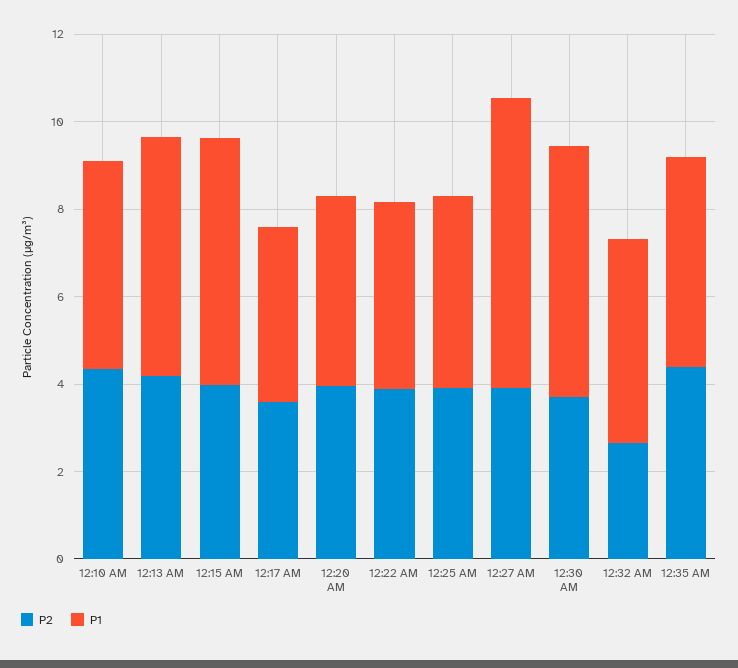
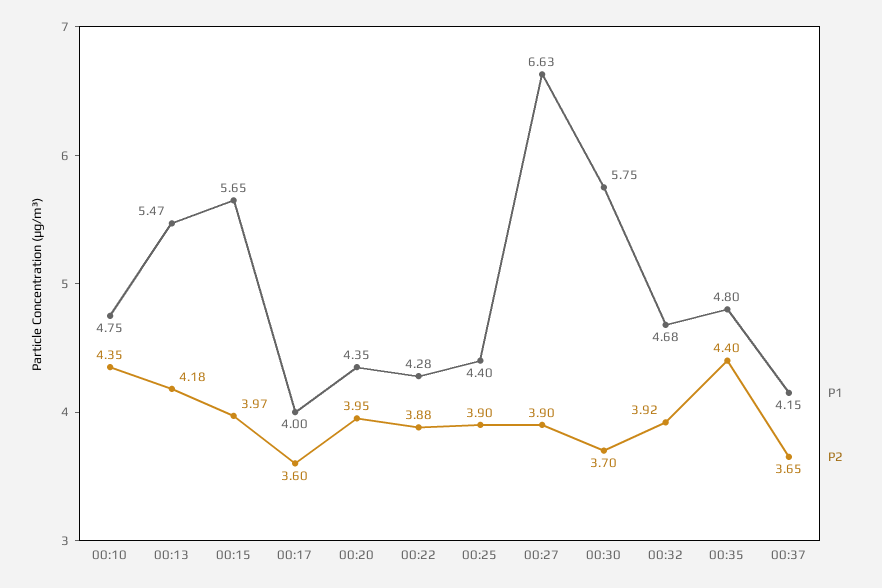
P2, 12:32 AM: 2.5 -> 3.92
P1, 00:37: none -> 4.15
P2, 00:37: none -> 3.65

